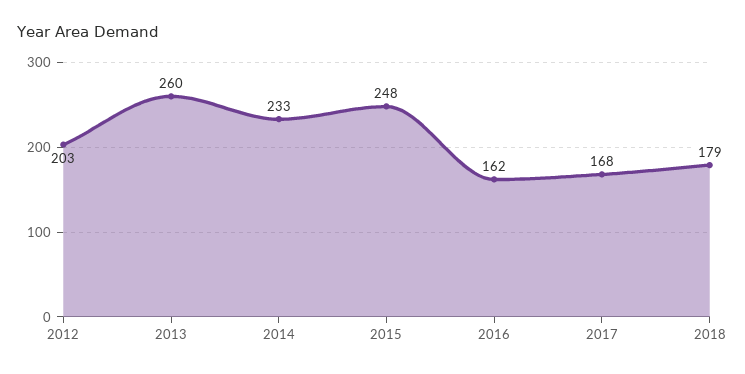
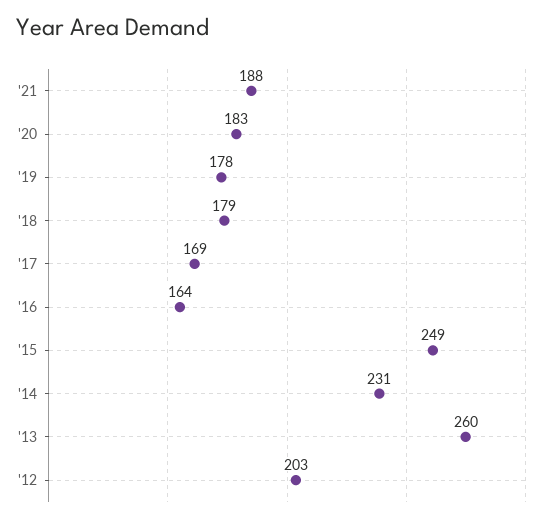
2014: 233 -> 231
2015: 248 -> 249
2016: 162 -> 164
2017: 168 -> 169
'21: none -> 188
'20: none -> 183
'19: none -> 178

